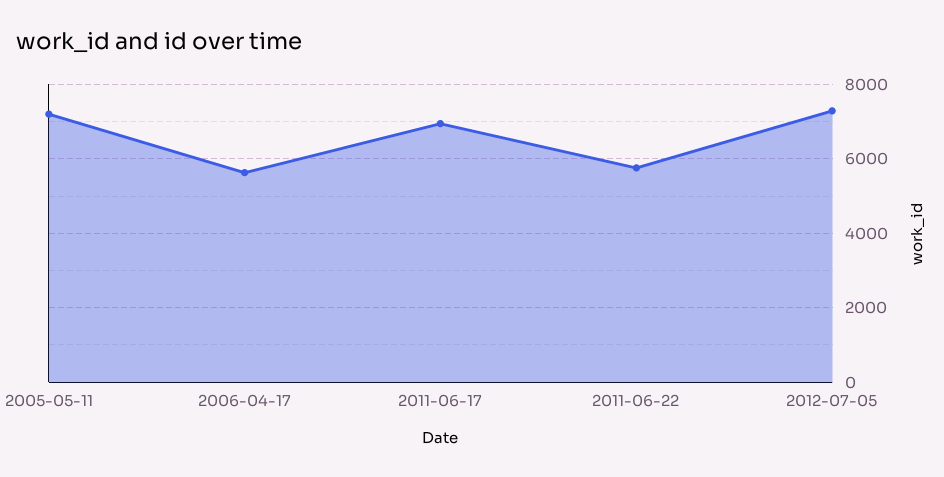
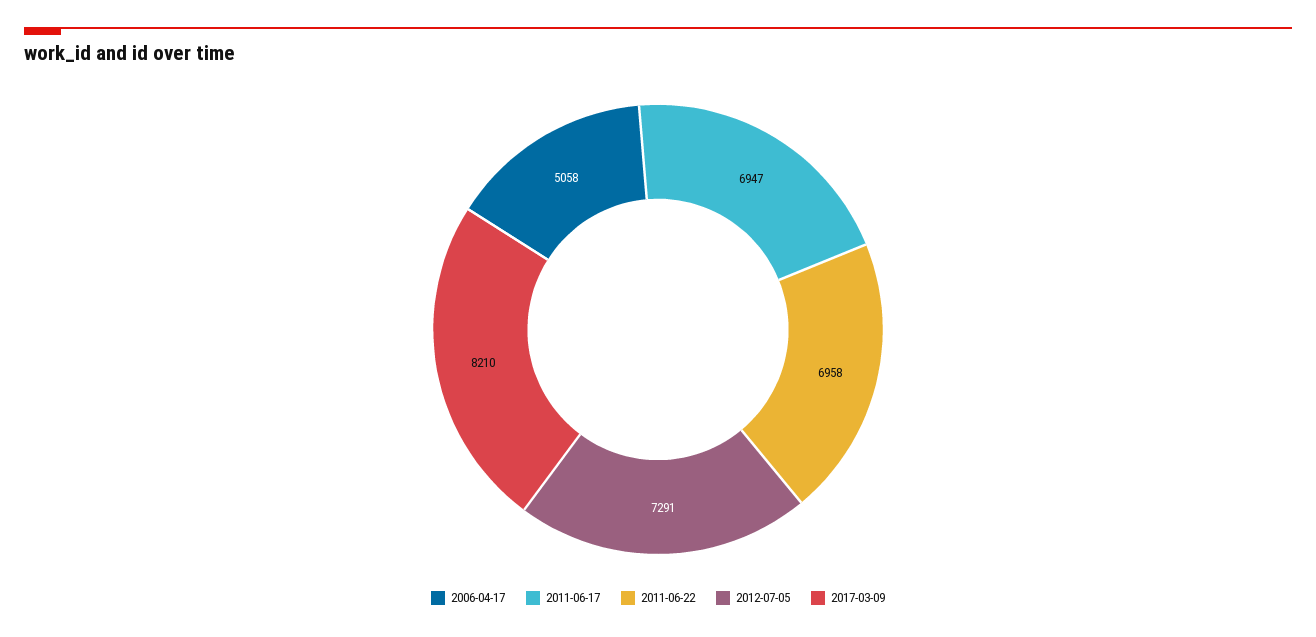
2005-05-11: 7200 -> none
2006-04-17: 5600 -> 5058
2011-06-22: 5800 -> 6958
2017-03-09: none -> 8210

